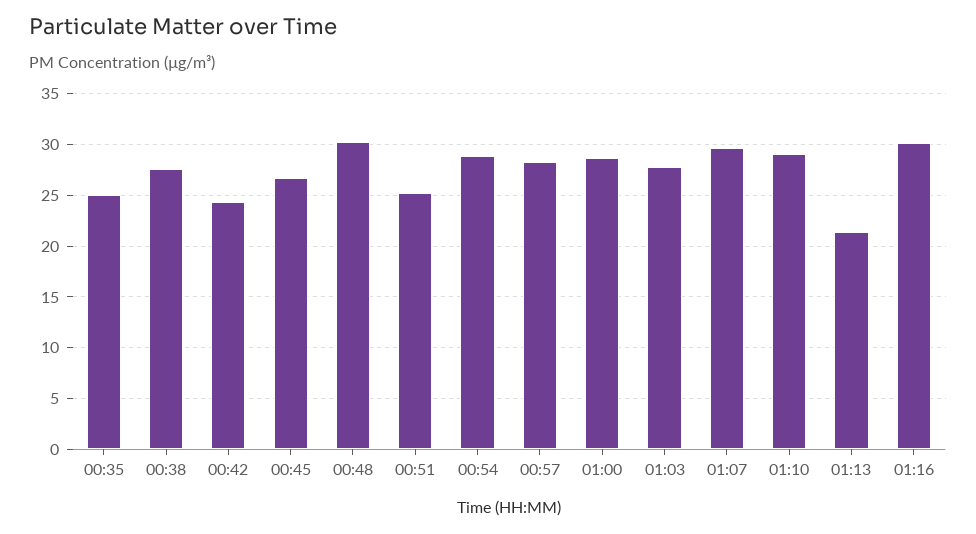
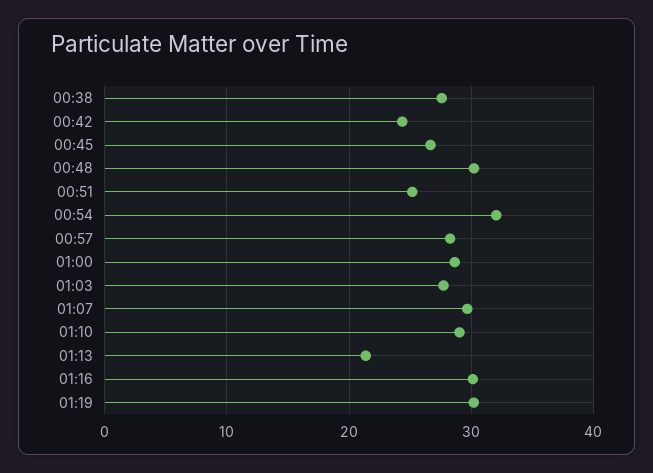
00:35: 25 -> none
00:54: 29 -> 32
01:19: none -> 30

